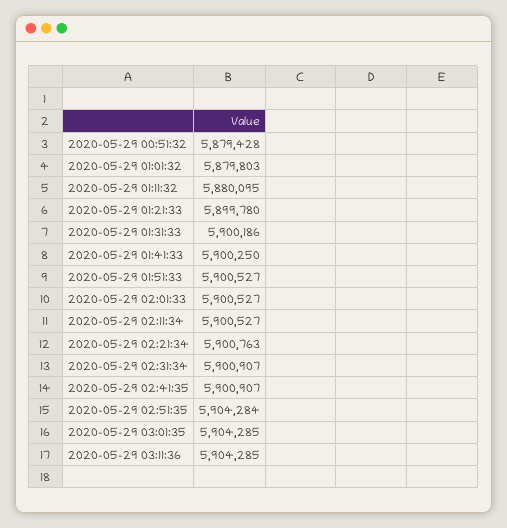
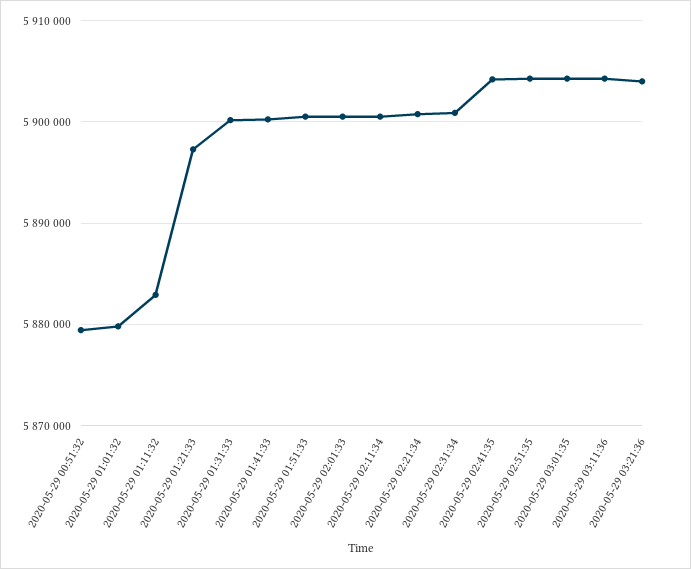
2020-05-29 01:11:32: 5880095 -> 5883000
2020-05-29 01:21:33: 5899780 -> 5897000
2020-05-29 02:41:35: 5900907 -> 5904000
2020-05-29 03:21:36: none -> 5904000

